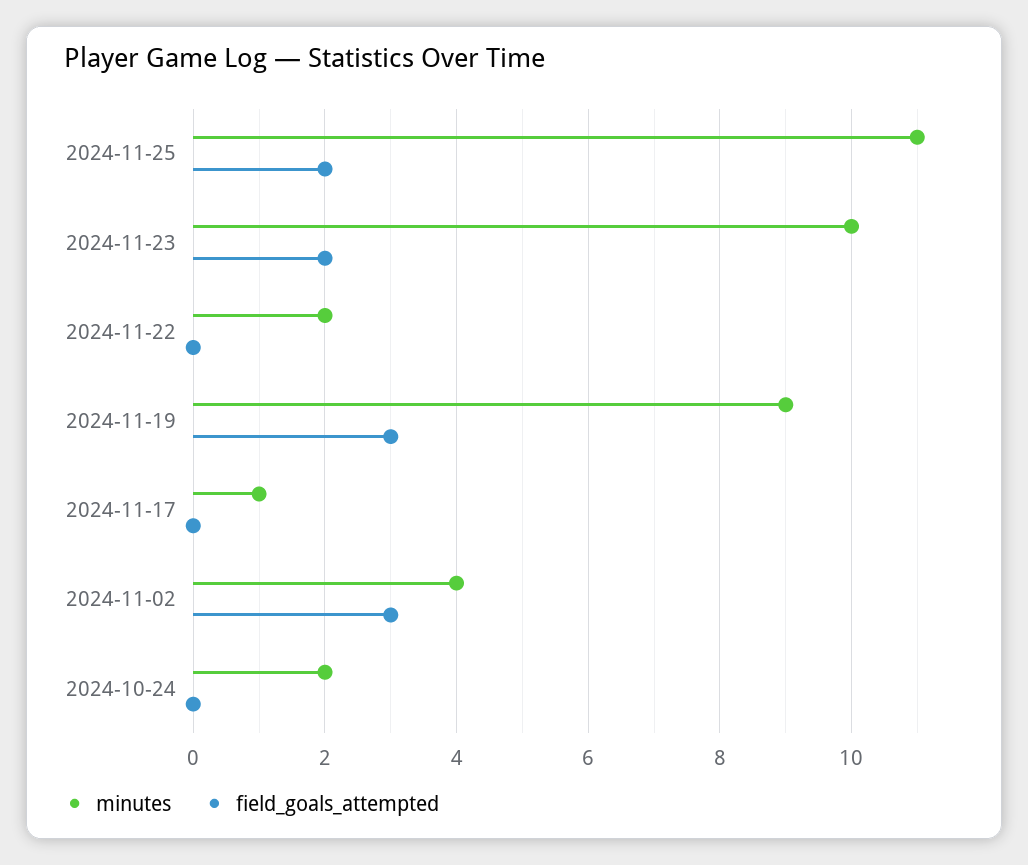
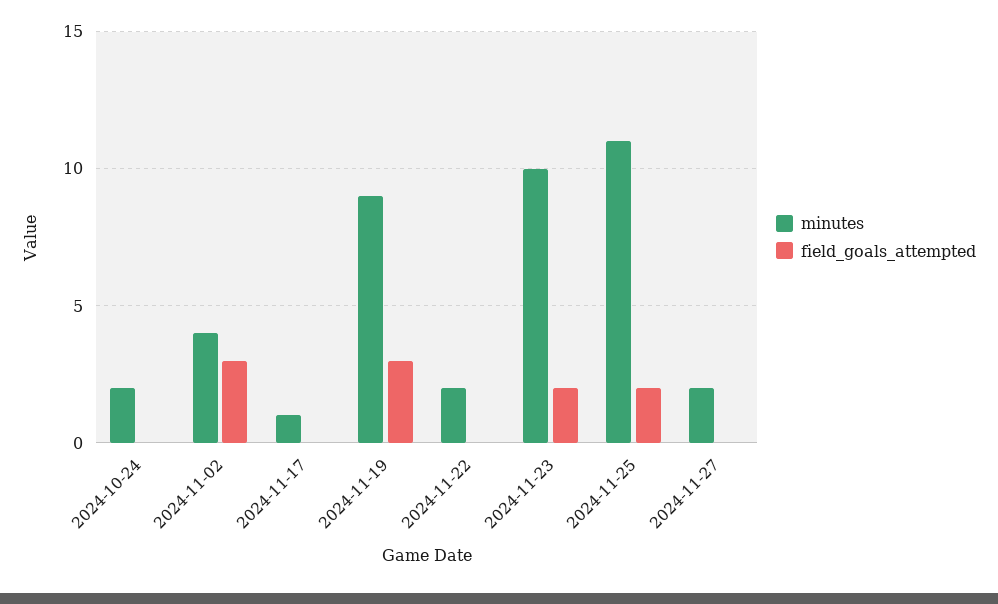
minutes, 2024-11-27: none -> 2
field_goals_attempted, 2024-11-27: none -> 0

